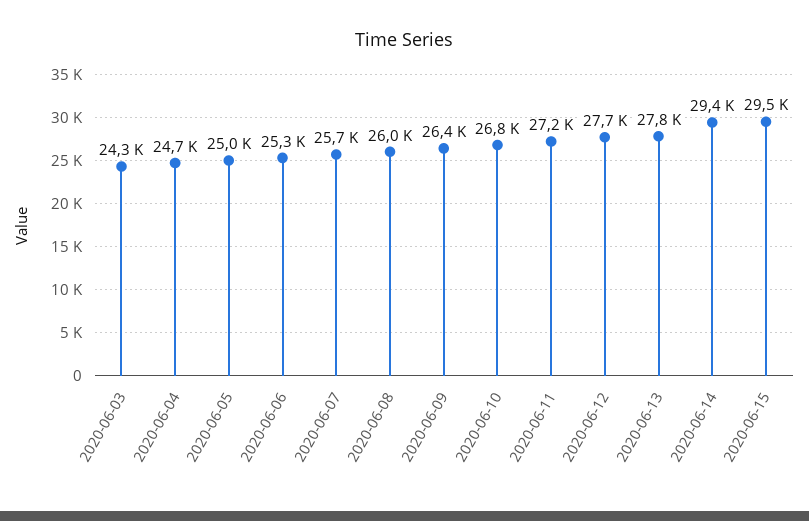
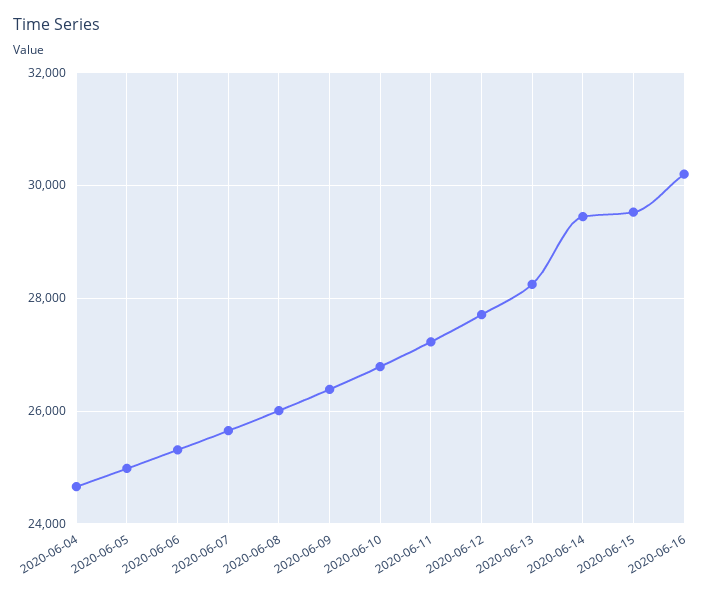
2020-06-03: 24300 -> none
2020-06-13: 27800 -> 28200
2020-06-16: none -> 30200

